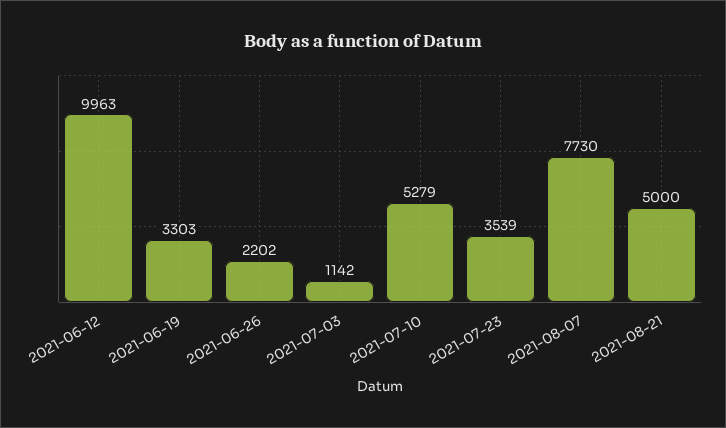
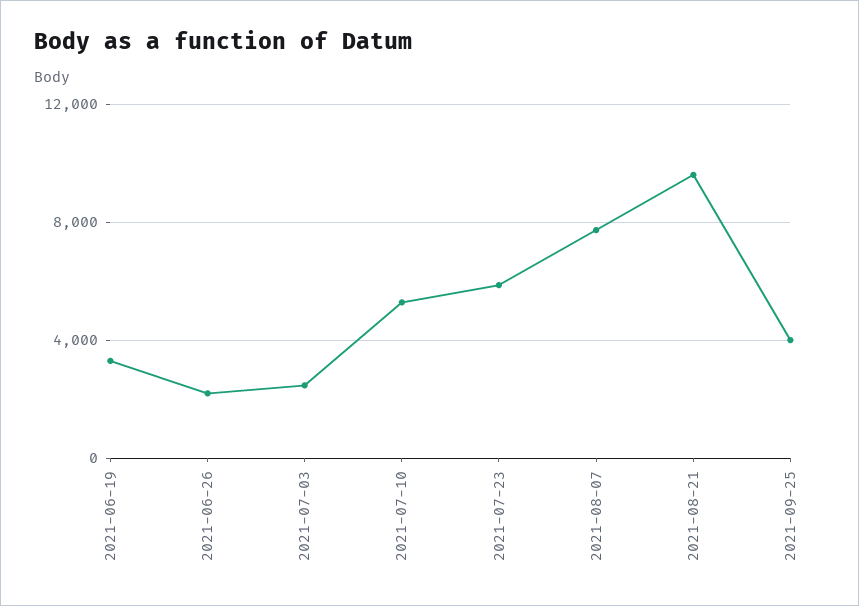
2021-06-12: 9963 -> none
2021-07-03: 1142 -> 2500
2021-07-23: 3539 -> 6000
2021-08-21: 5000 -> 9500
2021-09-25: none -> 4000

